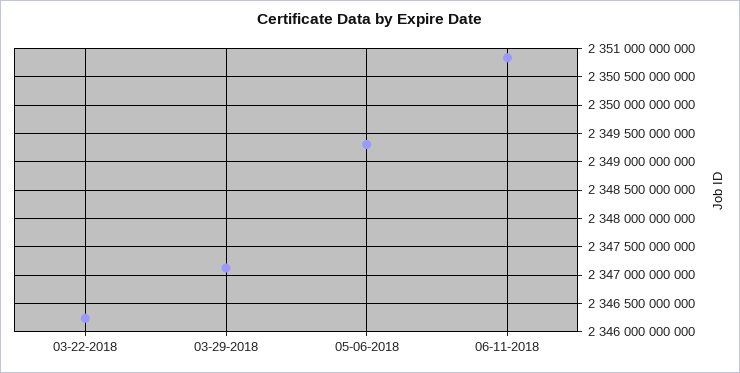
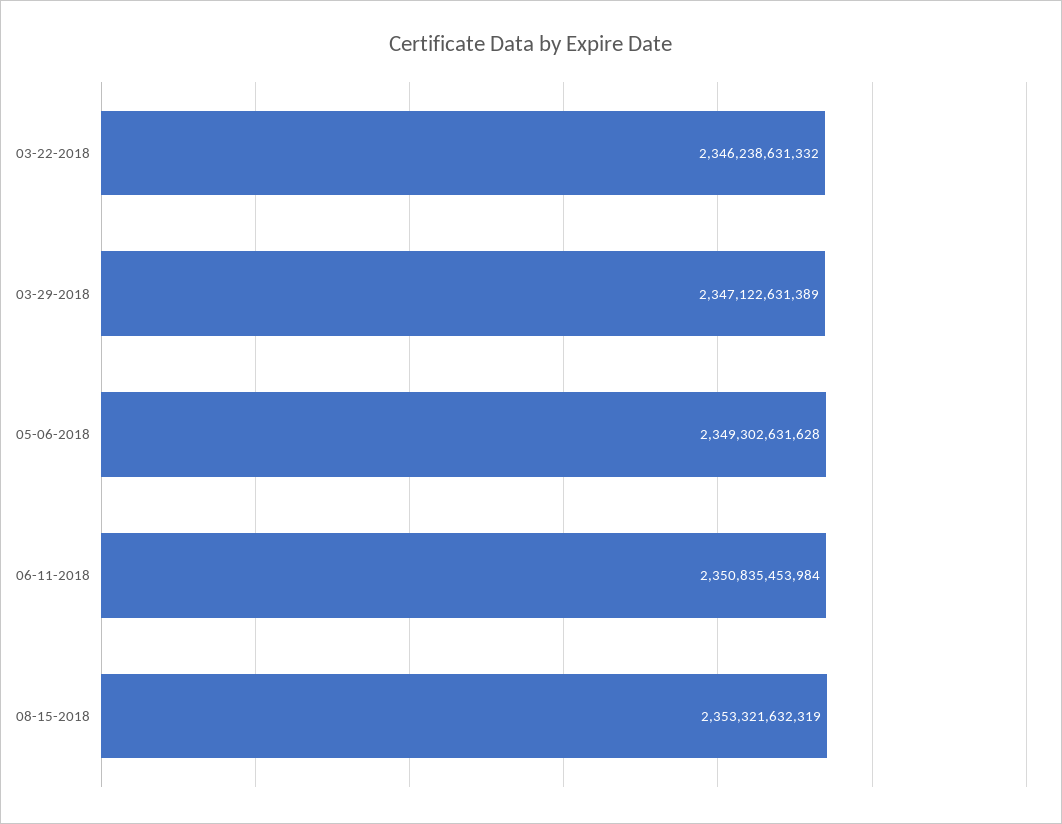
08-15-2018: none -> 2353321632319

